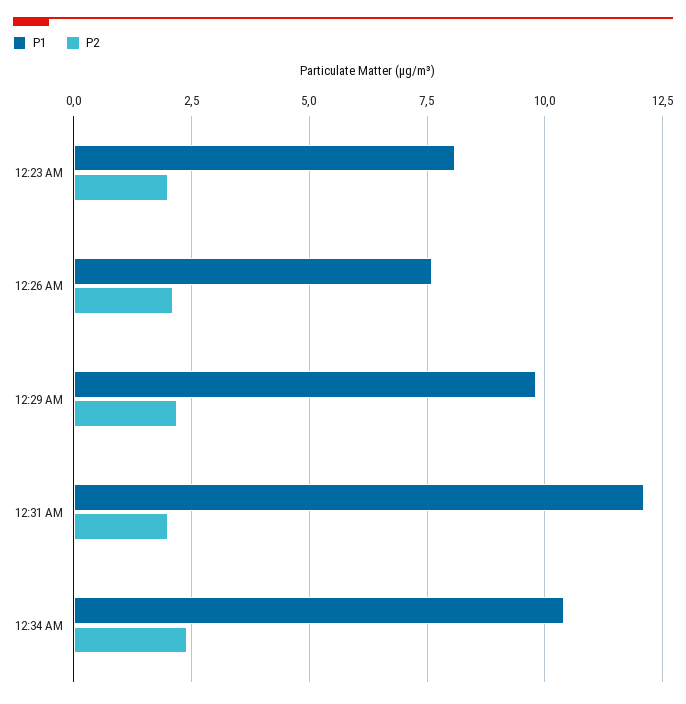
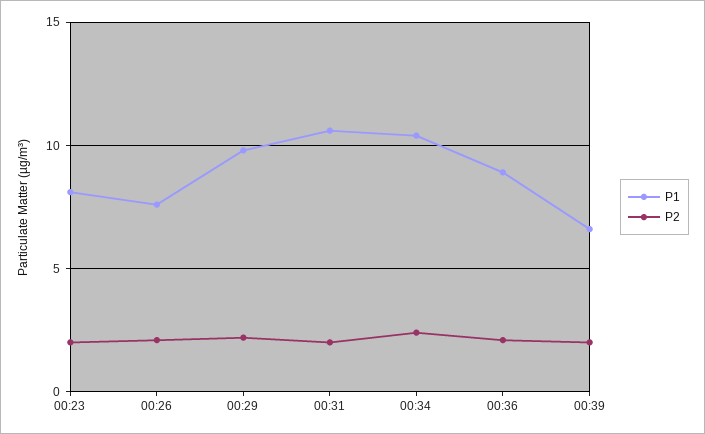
P1, 12:31 AM: 12 -> 10.5
P1, 00:36: none -> 9
P2, 00:36: none -> 2
P1, 00:39: none -> 6.5
P2, 00:39: none -> 2

